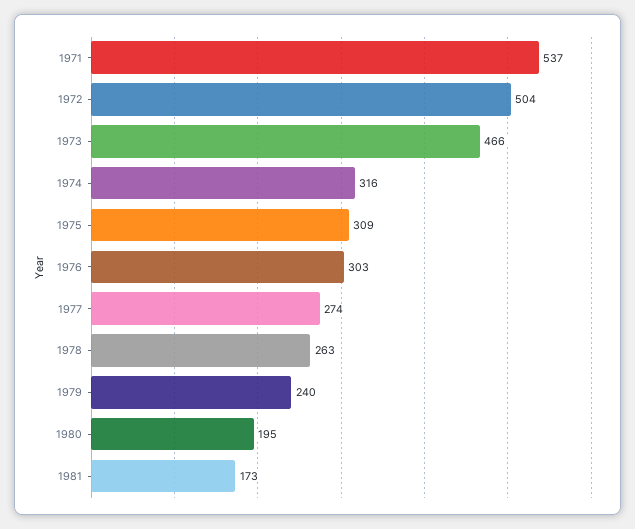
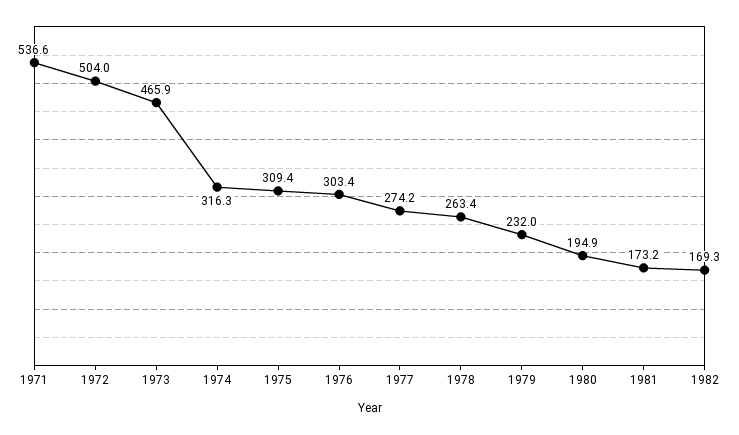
1979: 240 -> 232
1982: none -> 169.3

